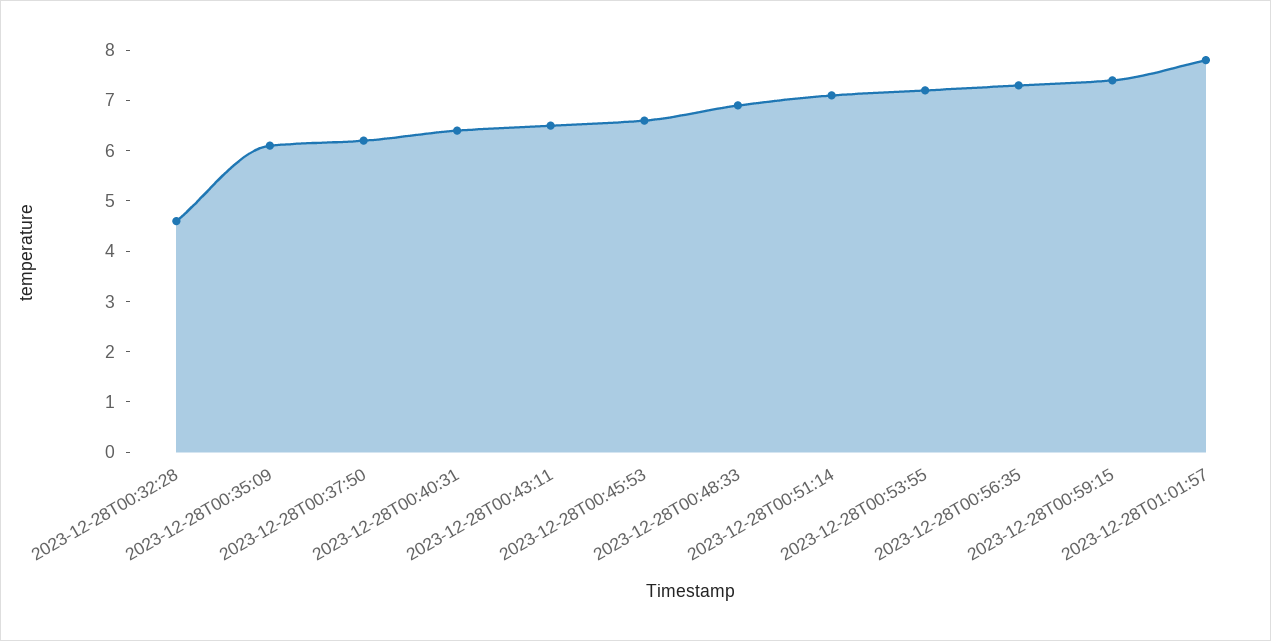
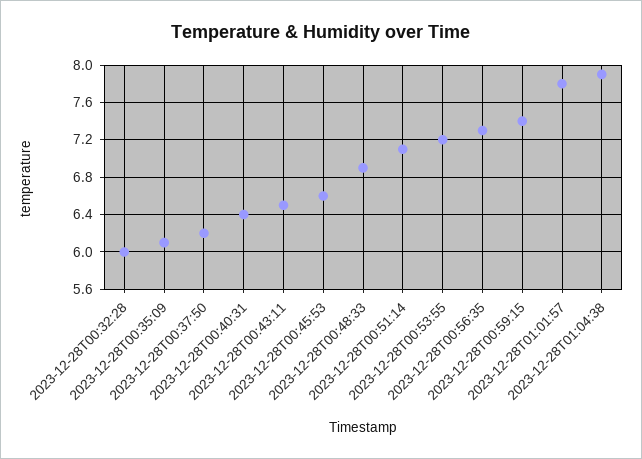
2023-12-28T00:32:28: 4.5 -> 6
2023-12-28T01:04:38: none -> 7.9

